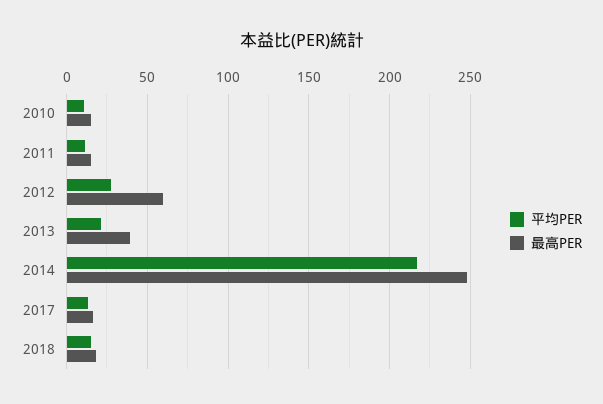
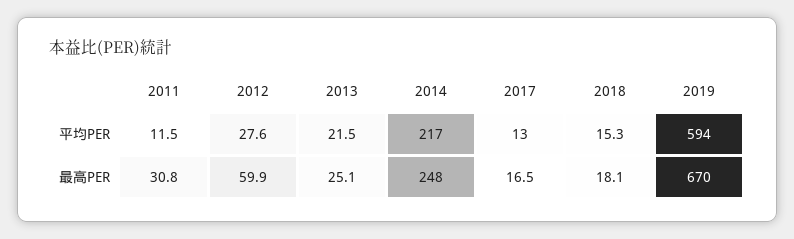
平均PER, 2010: 10 -> none
最高PER, 2010: 15 -> none
最高PER, 2011: 15 -> 30.8
最高PER, 2013: 40 -> 25.1
平均PER, 2019: none -> 594
最高PER, 2019: none -> 670

